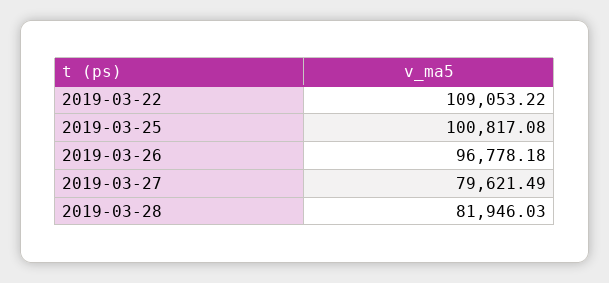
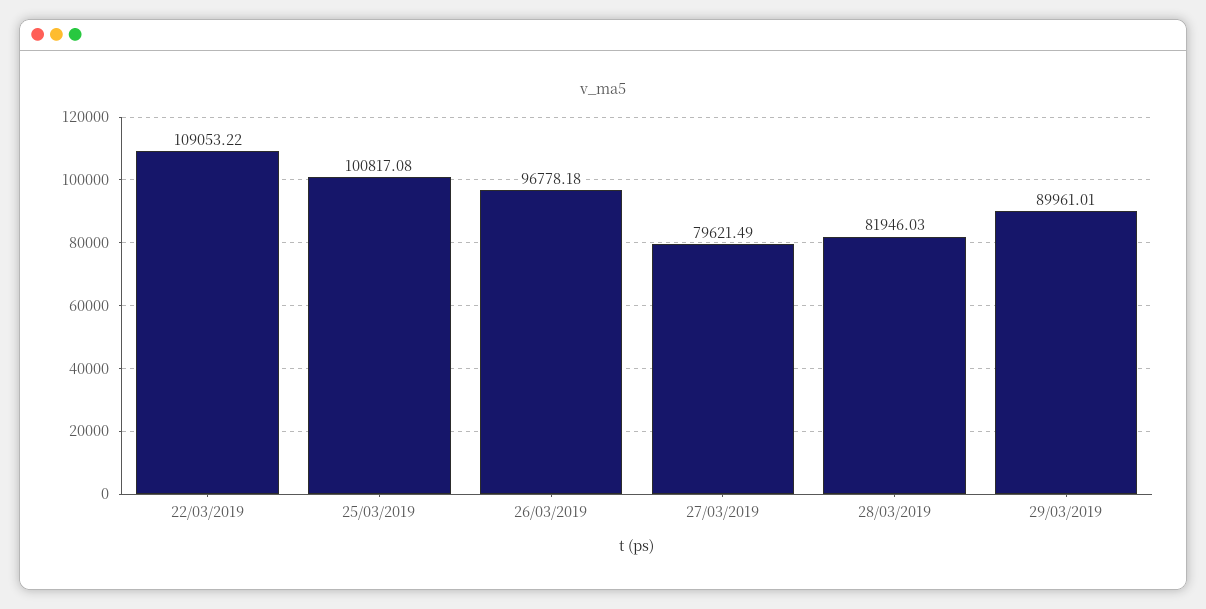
29/03/2019: none -> 89961.01

